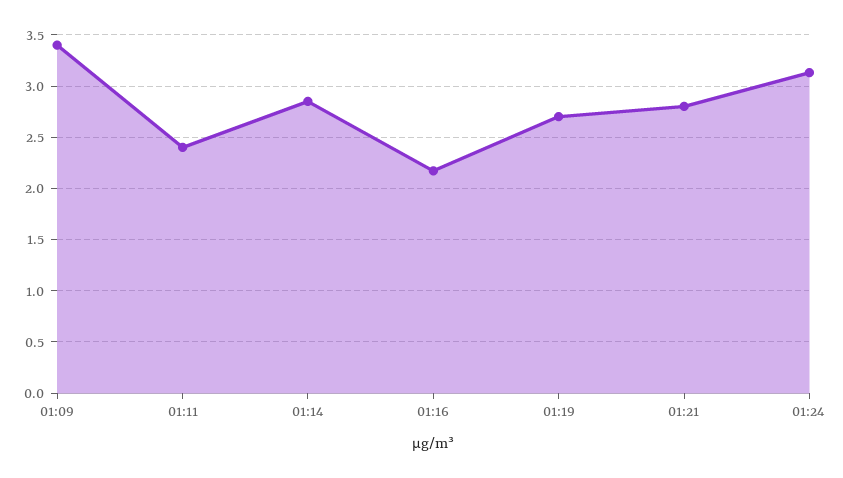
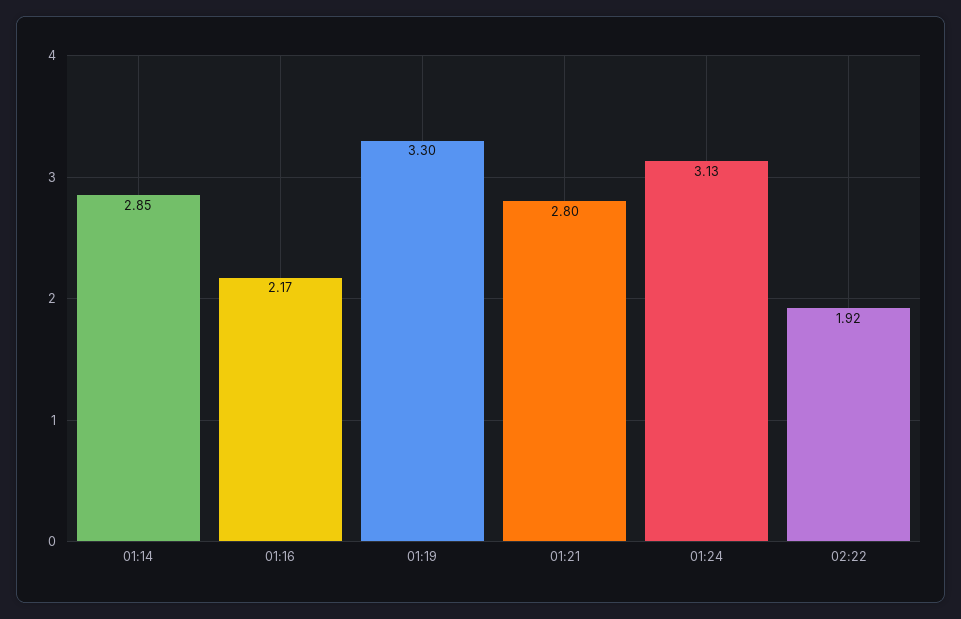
01:09: 3.4 -> none
01:11: 2.4 -> none
01:19: 2.7 -> 3.3
02:22: none -> 1.92

